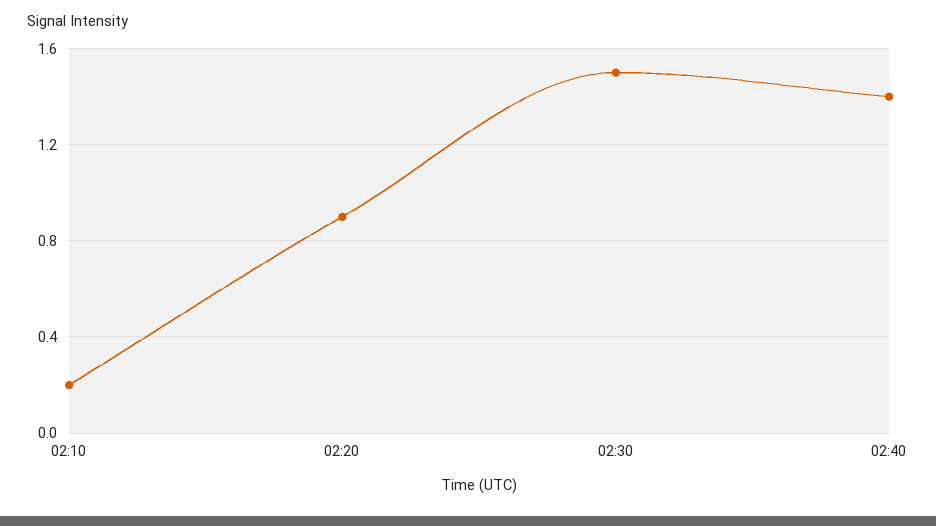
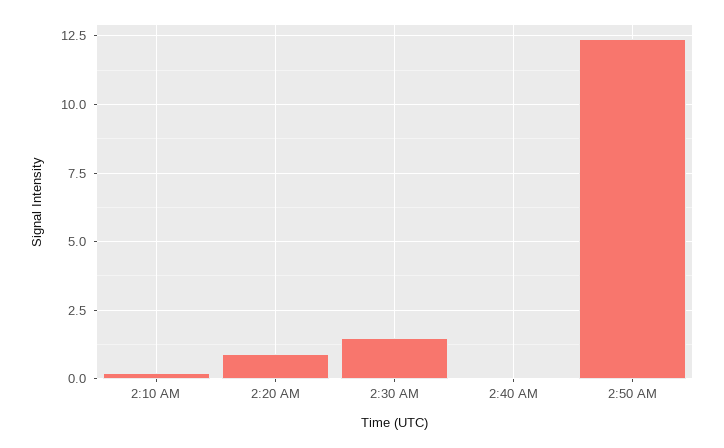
02:40: 1.4 -> 0
2:50 AM: none -> 12.5

